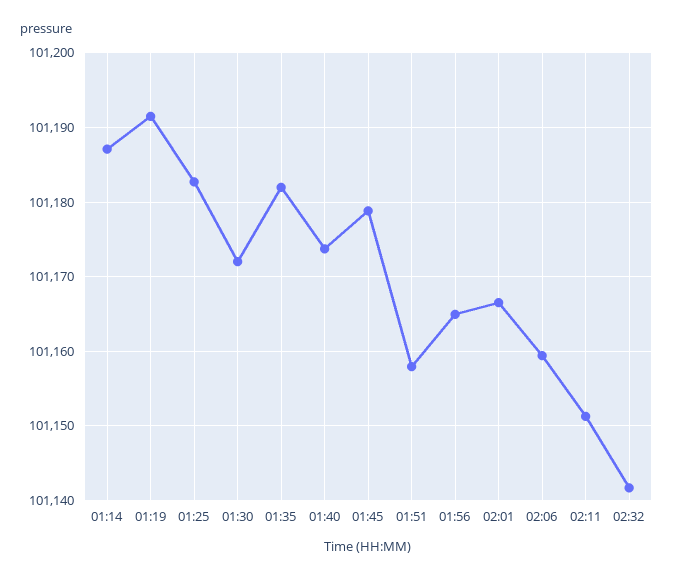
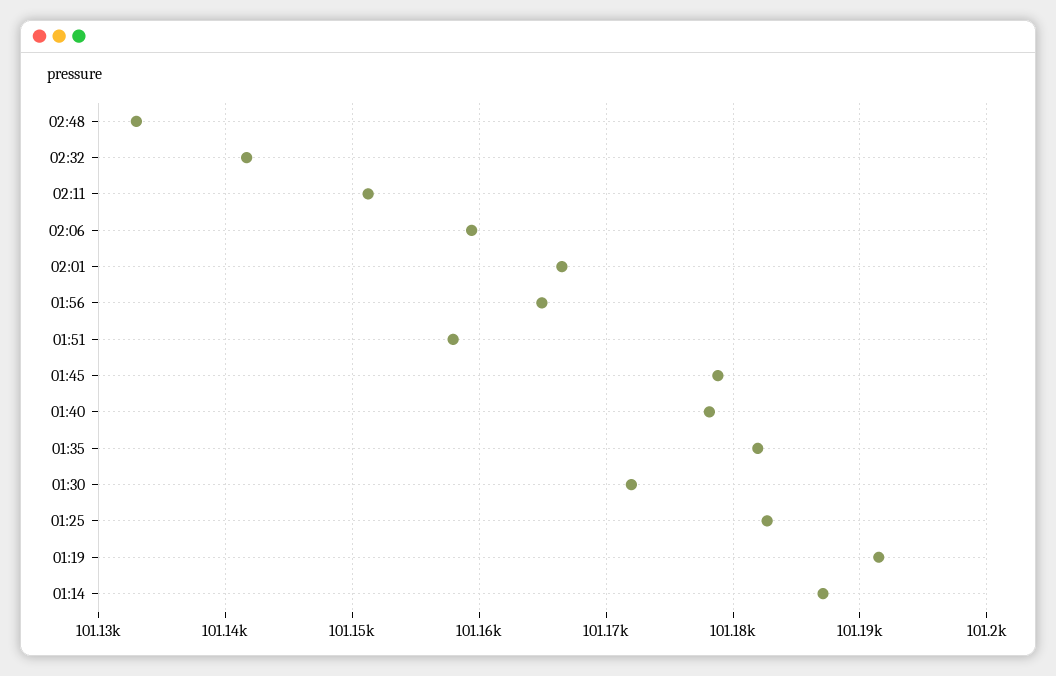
01:40: 101174 -> 101178
02:48: none -> 101133

